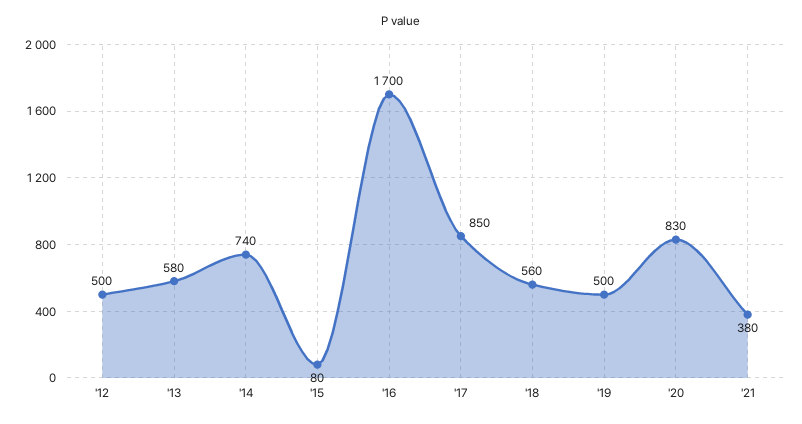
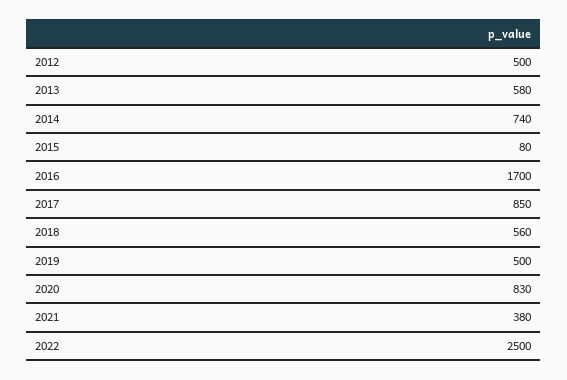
2022: none -> 2500

